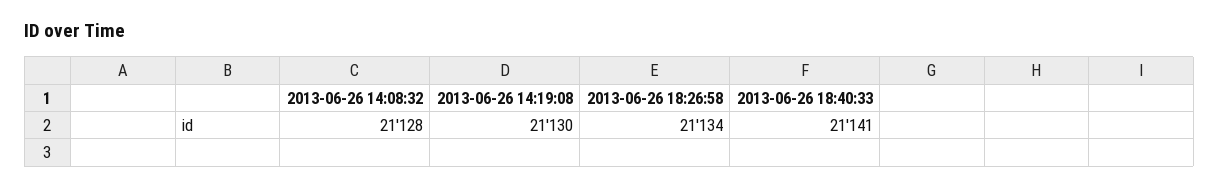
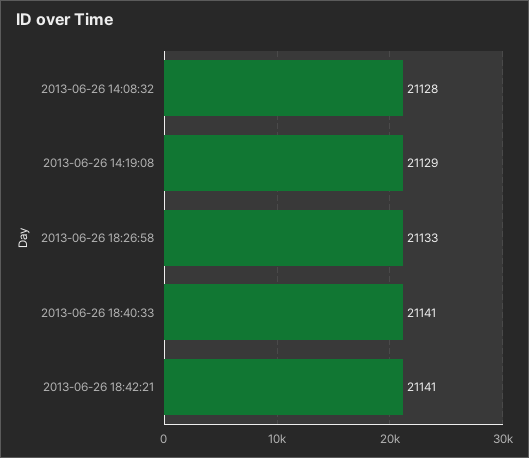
2013-06-26 14:19:08: 21130 -> 21129
2013-06-26 18:26:58: 21134 -> 21133
2013-06-26 18:42:21: none -> 21141

